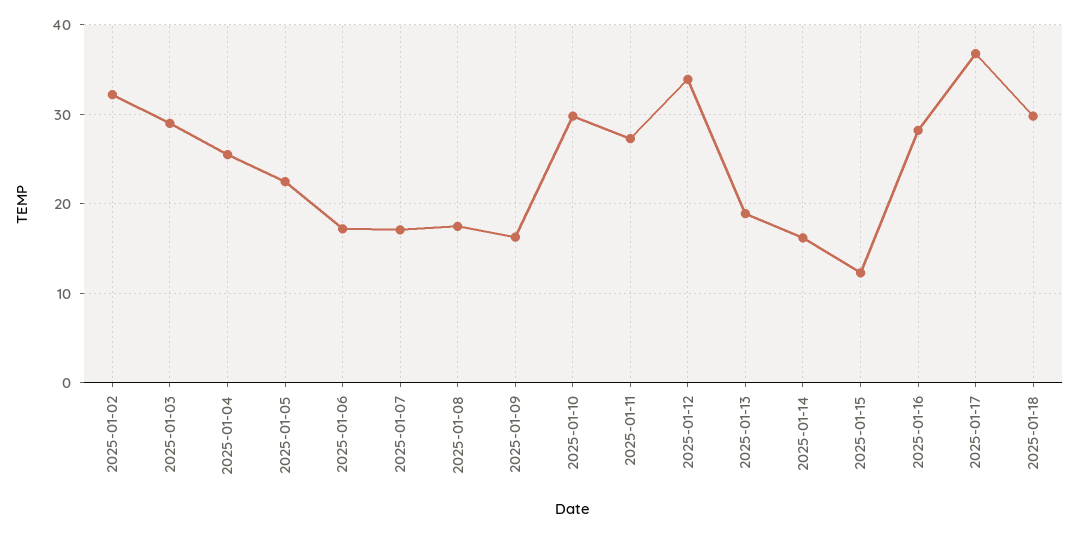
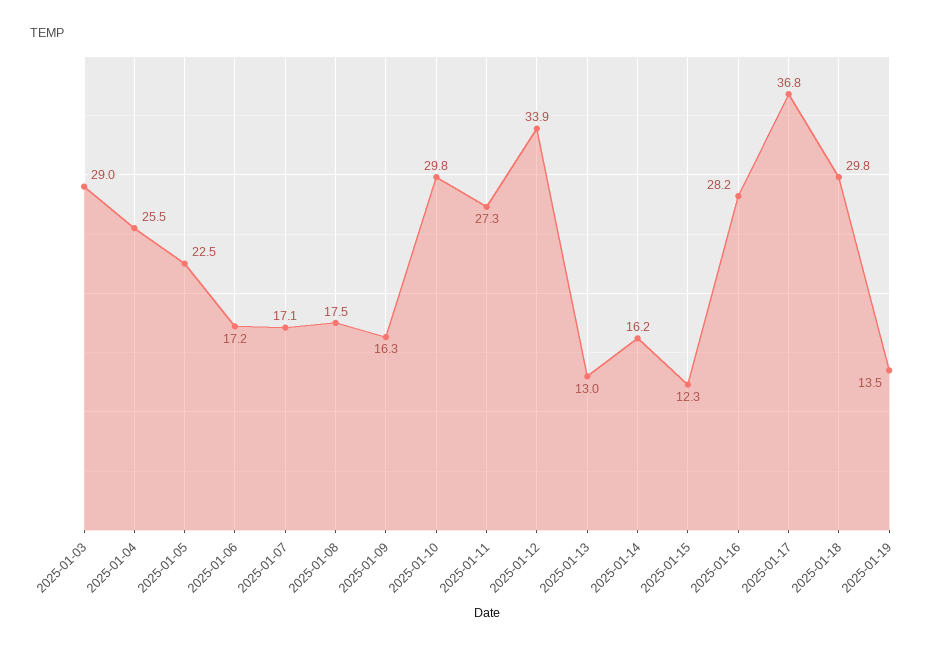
2025-01-02: 32 -> none
2025-01-13: 19 -> 13
2025-01-19: none -> 13.5

